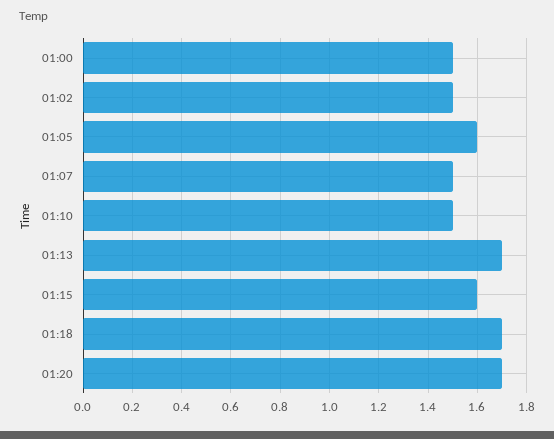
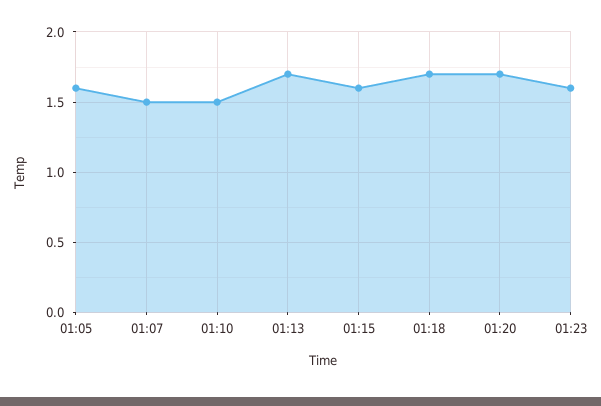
01:00: 1.5 -> none
01:02: 1.5 -> none
01:23: none -> 1.6

